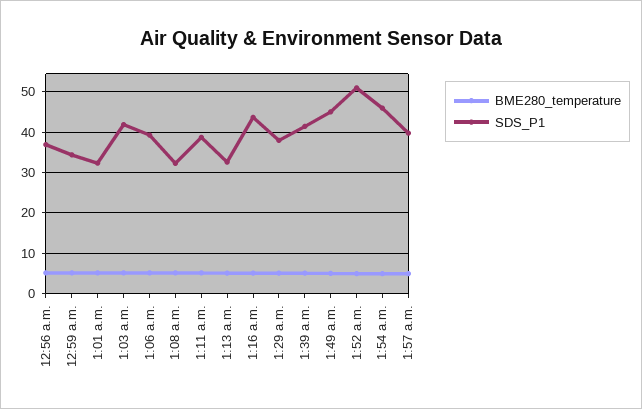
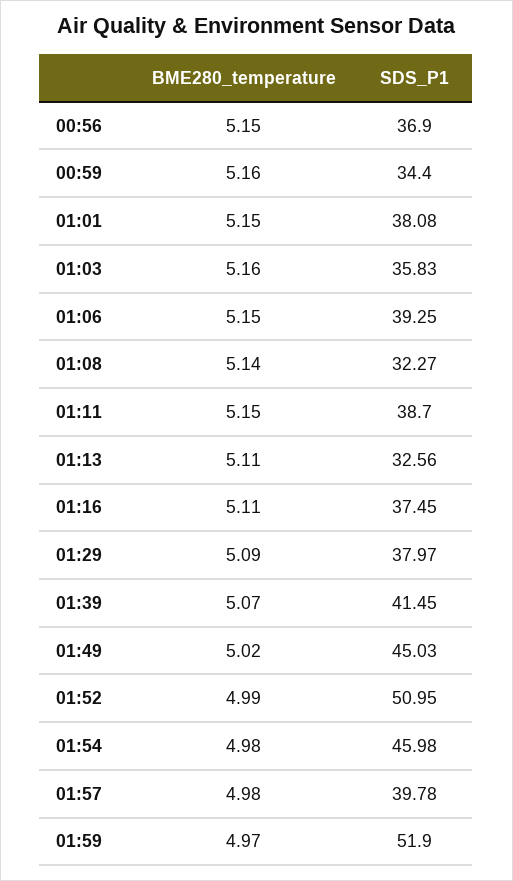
SDS_P1, 1:01 a.m.: 32 -> 38.08
SDS_P1, 1:03 a.m.: 42 -> 35.83
SDS_P1, 1:16 a.m.: 44 -> 37.45
BME280_temperature, 01:59: none -> 4.97
SDS_P1, 01:59: none -> 51.9

